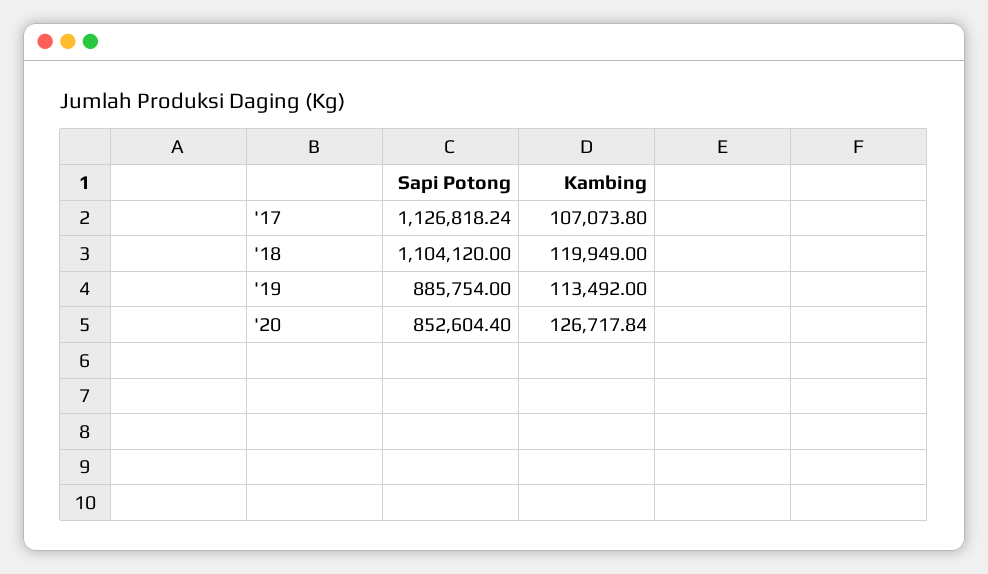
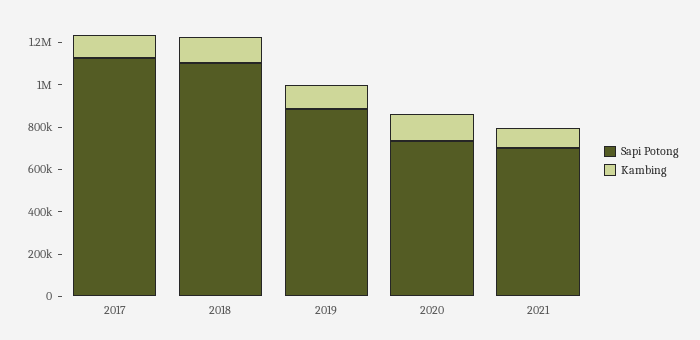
Sapi Potong, '20: 852604.4 -> 750000
Sapi Potong, 2021: none -> 700000
Kambing, 2021: none -> 100000

